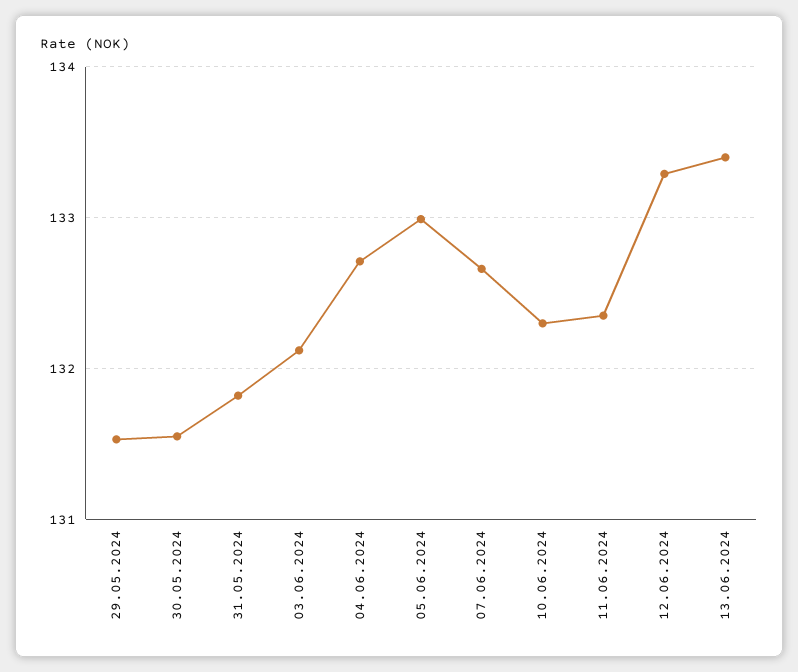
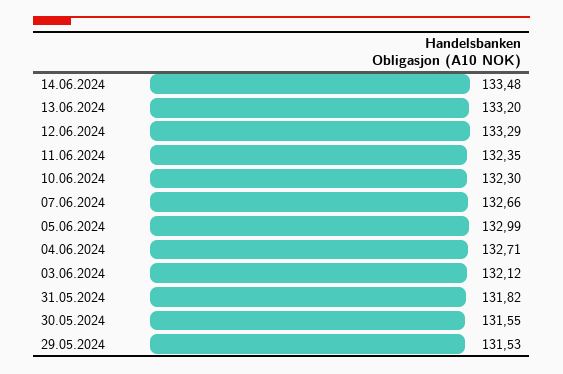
13.06.2024: 133.4 -> 133.2
14.06.2024: none -> 133.48

